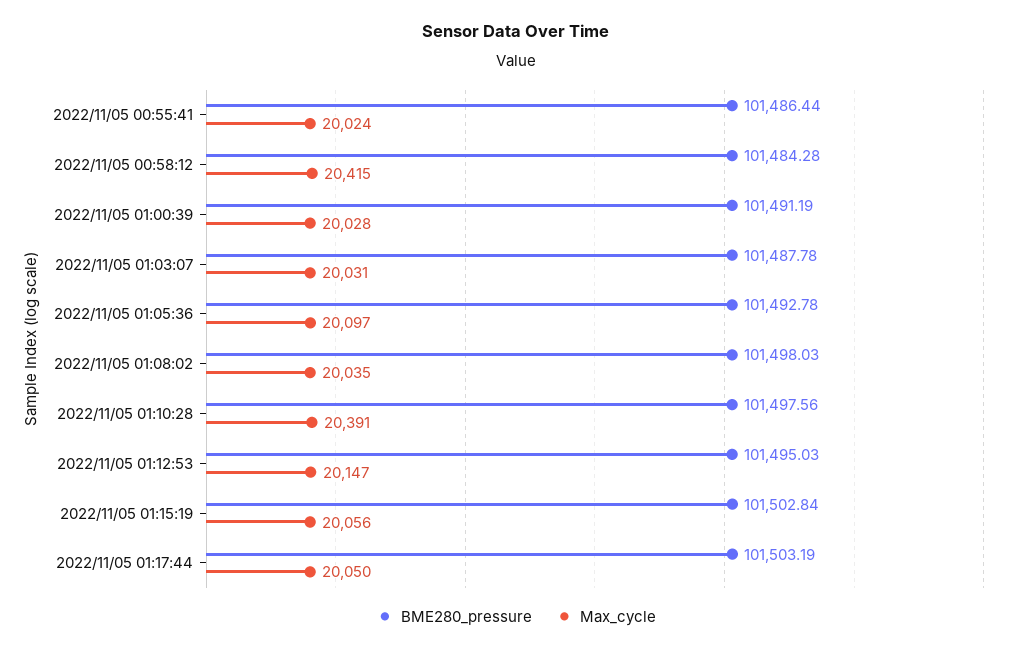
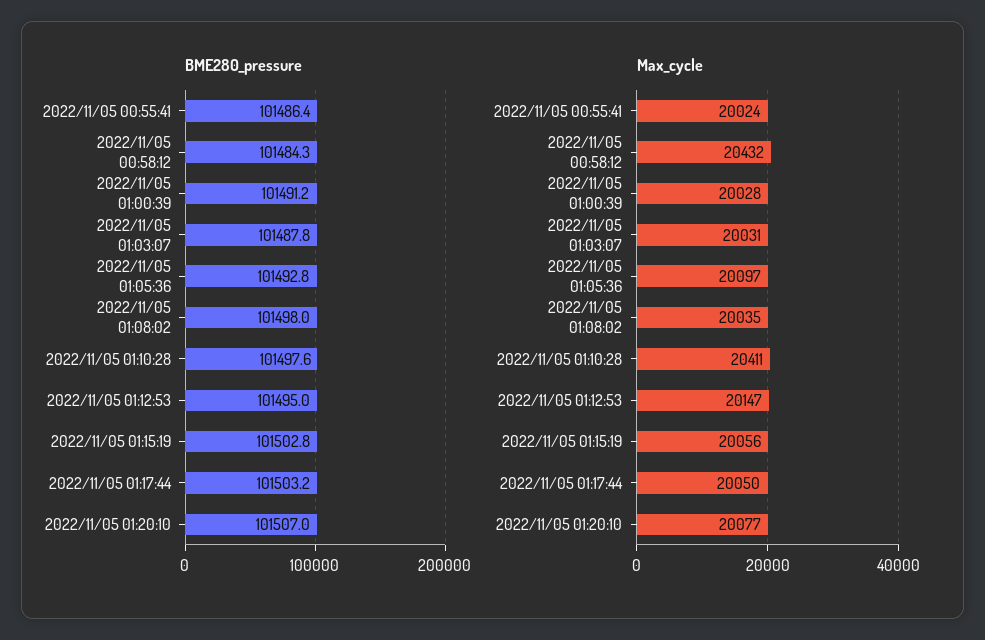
Max_cycle, 2022/11/05 00:58:12: 20415 -> 20432
Max_cycle, 2022/11/05 01:10:28: 20391 -> 20411
BME280_pressure, 2022/11/05 01:20:10: none -> 101507
Max_cycle, 2022/11/05 01:20:10: none -> 20077

